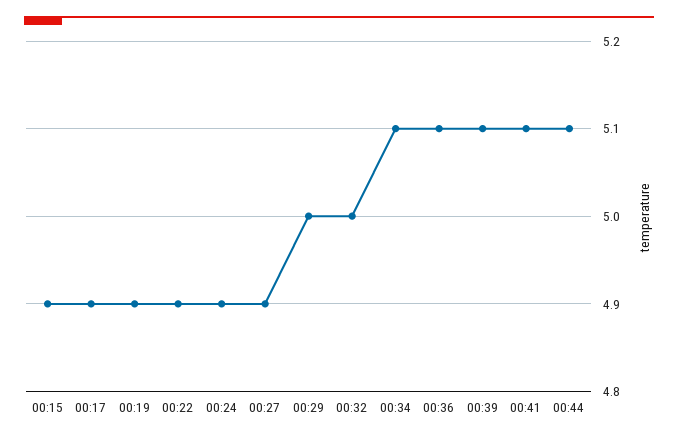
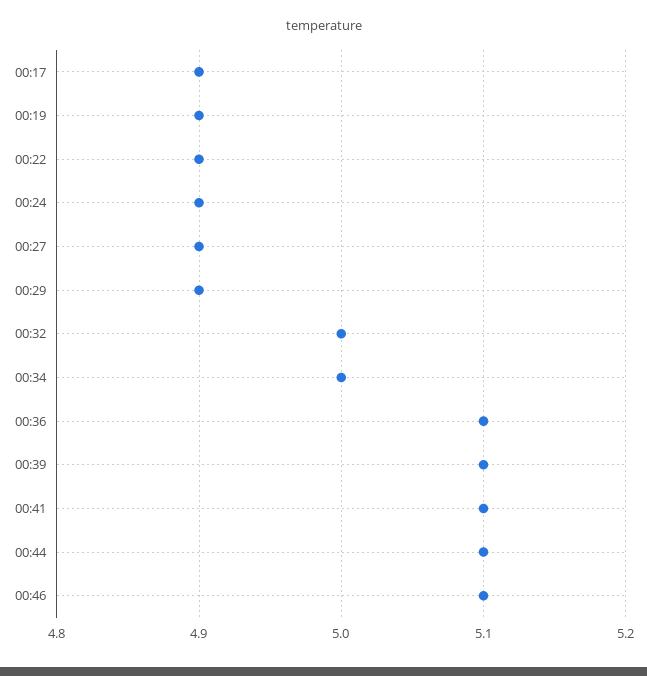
00:15: 4.9 -> none
00:29: 5 -> 4.9
00:34: 5.1 -> 5
00:46: none -> 5.1

